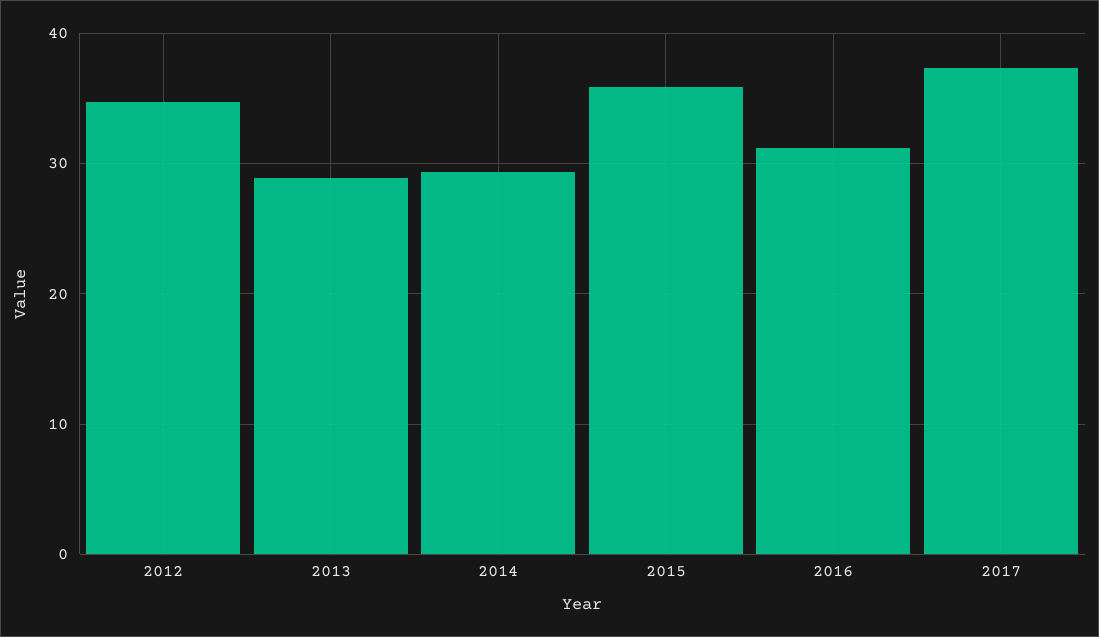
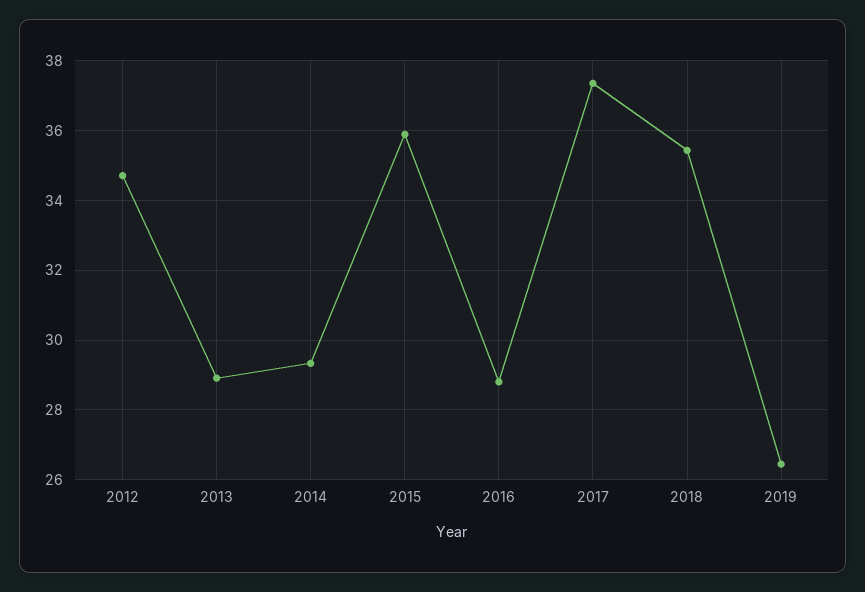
2016: 31 -> 28.8
2018: none -> 35.4
2019: none -> 26.4

